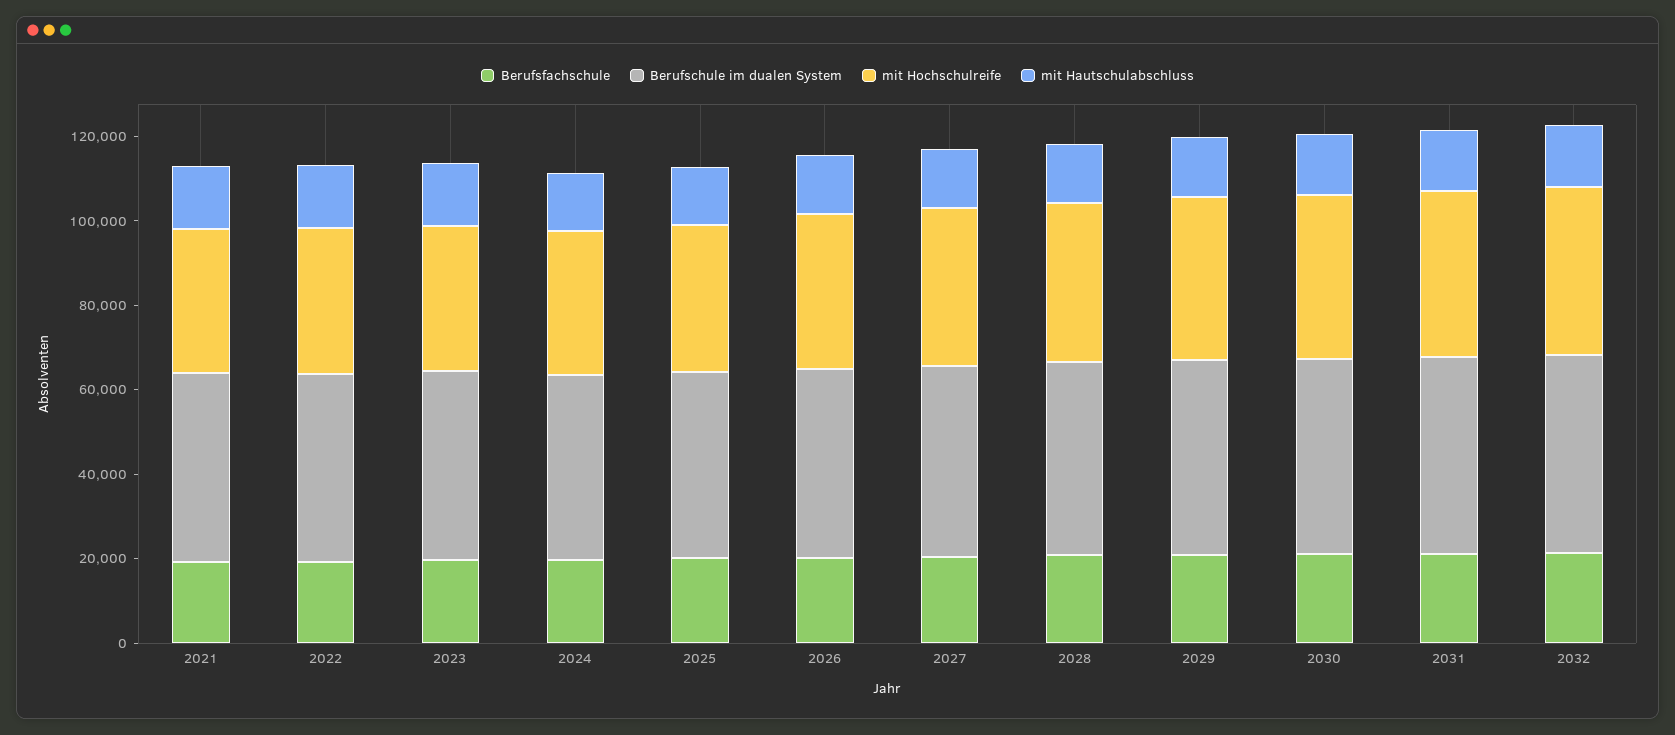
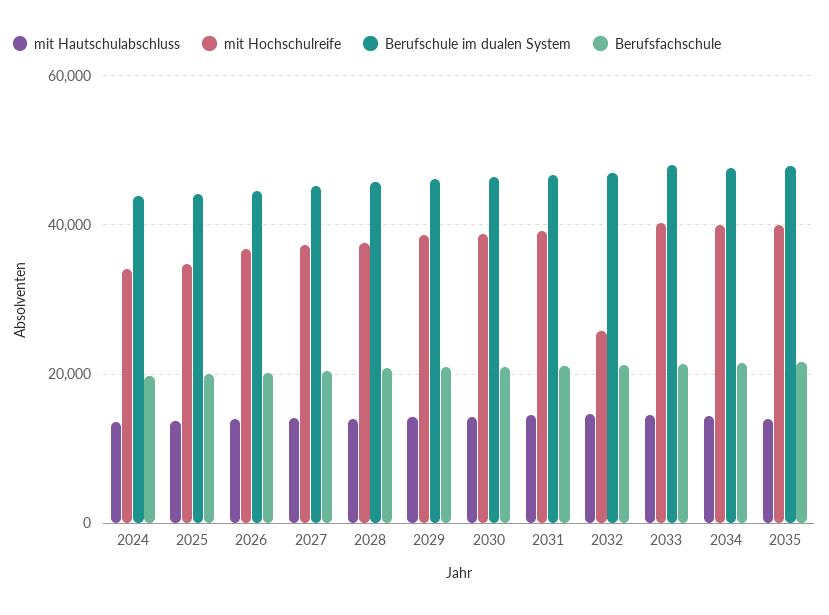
Berufsfachschule, 2021: 20000 -> none
Berufschule im dualen System, 2021: 45000 -> none
mit Hochschulreife, 2021: 35000 -> none
mit Hautschulabschluss, 2021: 15000 -> none
Berufsfachschule, 2022: 20000 -> none
Berufschule im dualen System, 2022: 45000 -> none
mit Hochschulreife, 2022: 35000 -> none
mit Hautschulabschluss, 2022: 15000 -> none
Berufsfachschule, 2023: 20000 -> none
Berufschule im dualen System, 2023: 45000 -> none
mit Hochschulreife, 2023: 35000 -> none
mit Hautschulabschluss, 2023: 15000 -> none
mit Hochschulreife, 2032: 40000 -> 26000
mit Hautschulabschluss, 2033: none -> 14000
mit Hochschulreife, 2033: none -> 40000
Berufschule im dualen System, 2033: none -> 48000
Berufsfachschule, 2033: none -> 22000
mit Hautschulabschluss, 2034: none -> 14000
mit Hochschulreife, 2034: none -> 40000
Berufschule im dualen System, 2034: none -> 48000
Berufsfachschule, 2034: none -> 22000
mit Hautschulabschluss, 2035: none -> 14000
mit Hochschulreife, 2035: none -> 40000
Berufschule im dualen System, 2035: none -> 48000
Berufsfachschule, 2035: none -> 22000

